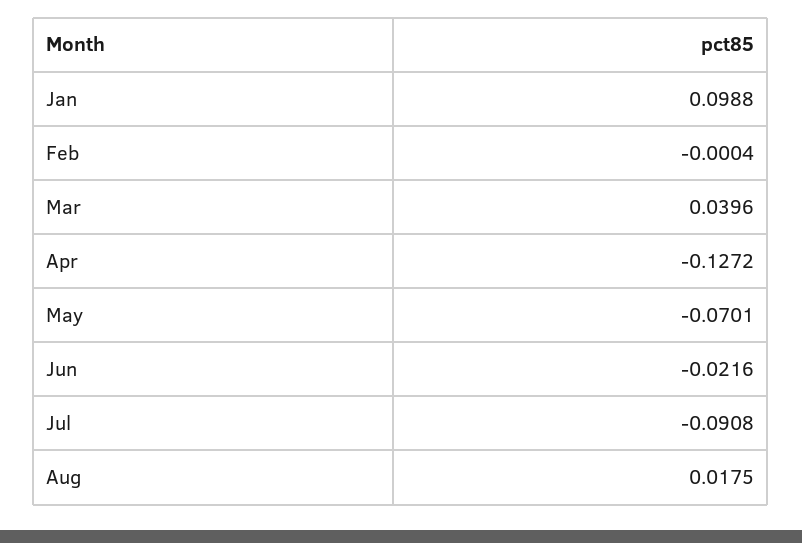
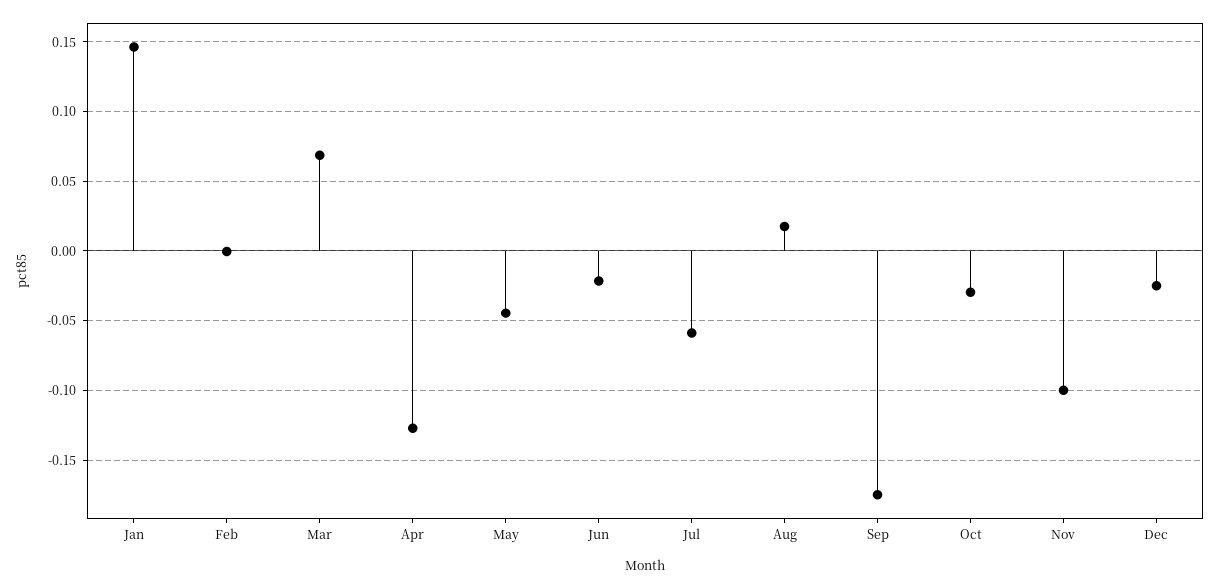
Jan: 0.0988 -> 0.145
Mar: 0.0396 -> 0.07
May: -0.0701 -> -0.045
Jul: -0.0908 -> -0.06
Sep: none -> -0.175
Oct: none -> -0.03
Nov: none -> -0.1
Dec: none -> -0.025

